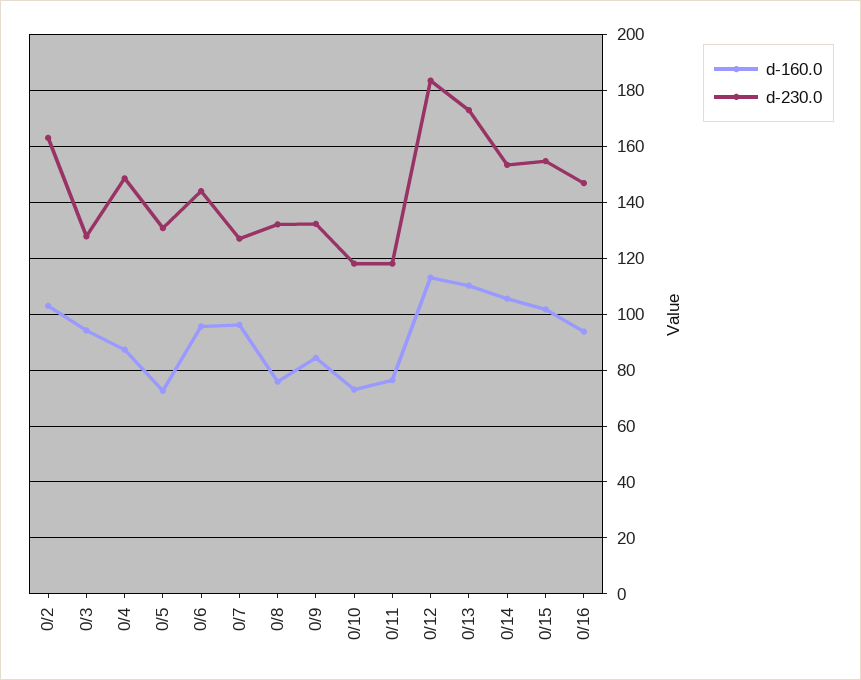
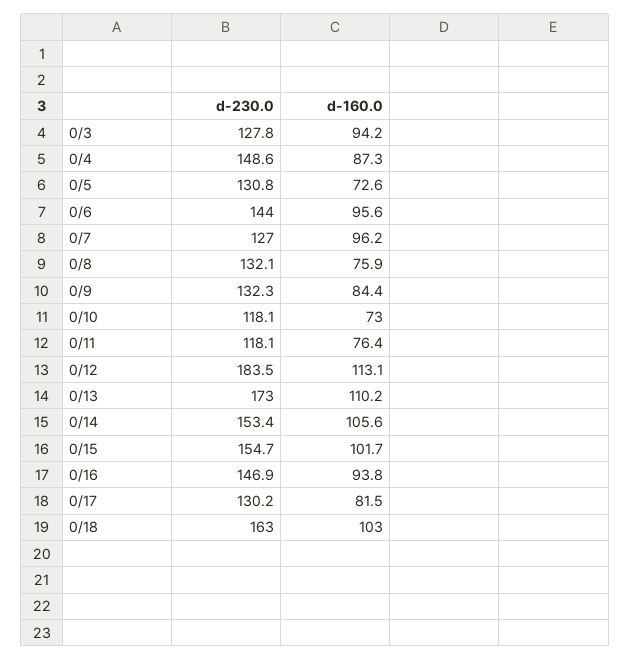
d-160.0, 0/2: 102.5 -> none
d-230.0, 0/2: 162.5 -> none
d-230.0, 0/17: none -> 130.2
d-160.0, 0/17: none -> 81.5
d-230.0, 0/18: none -> 163
d-160.0, 0/18: none -> 103

